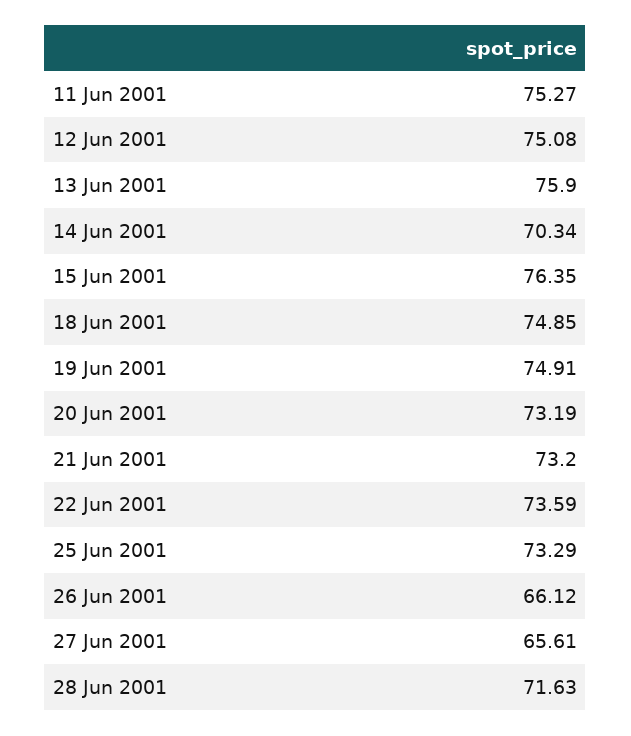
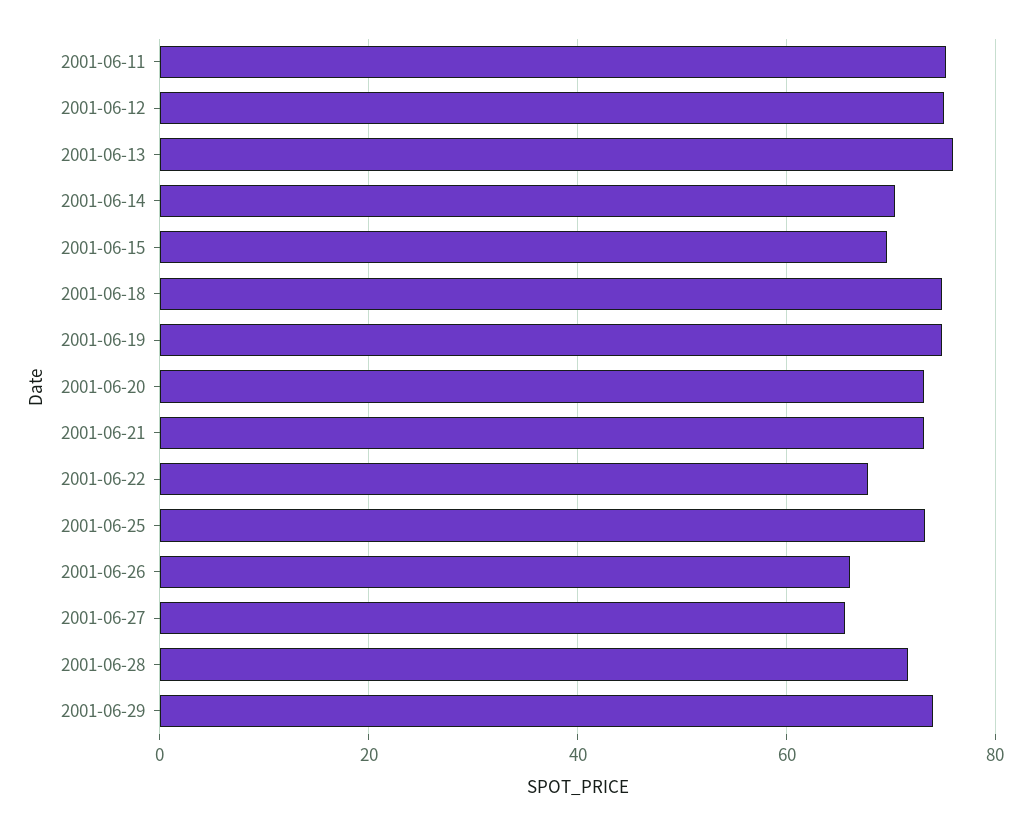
15 Jun 2001: 76.35 -> 70
22 Jun 2001: 73.59 -> 68
2001-06-29: none -> 74

